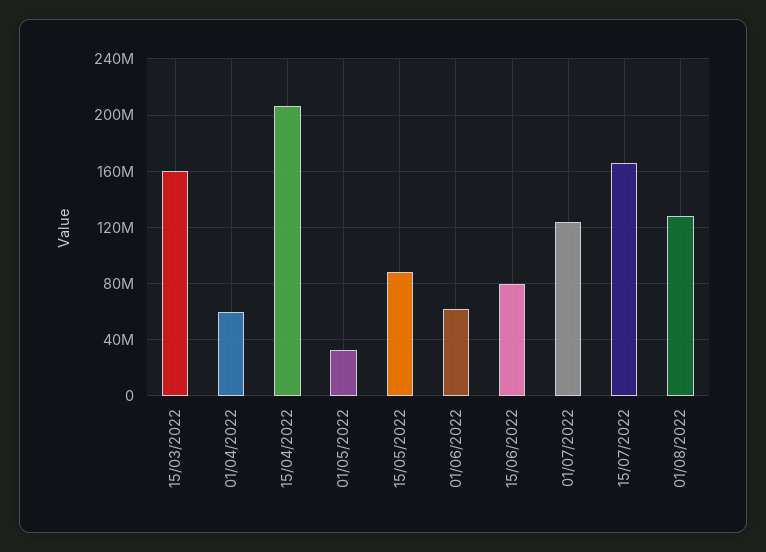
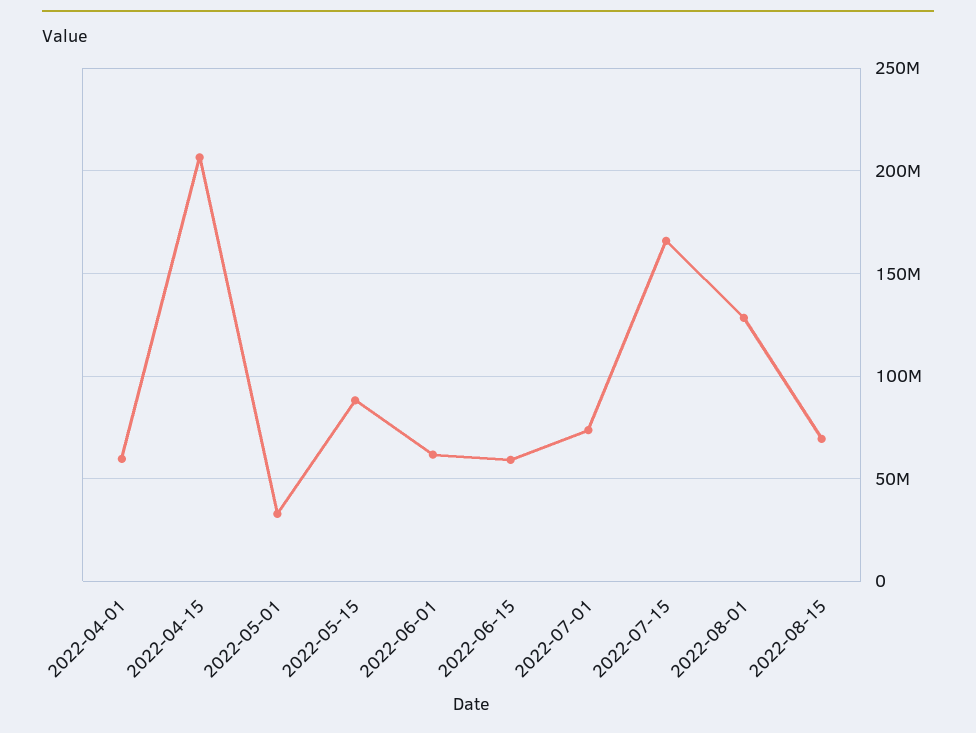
15/03/2022: 160000000 -> none
15/06/2022: 80000000 -> 60000000
01/07/2022: 125000000 -> 75000000
2022-08-15: none -> 70000000

